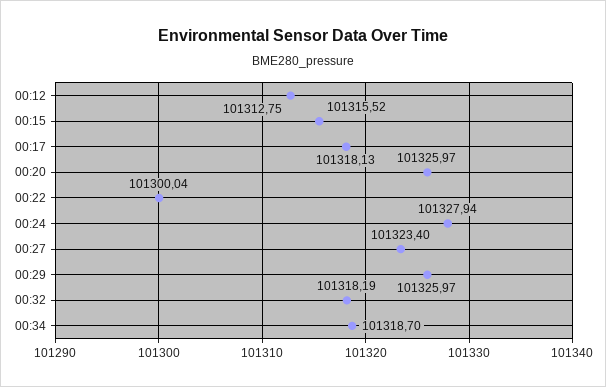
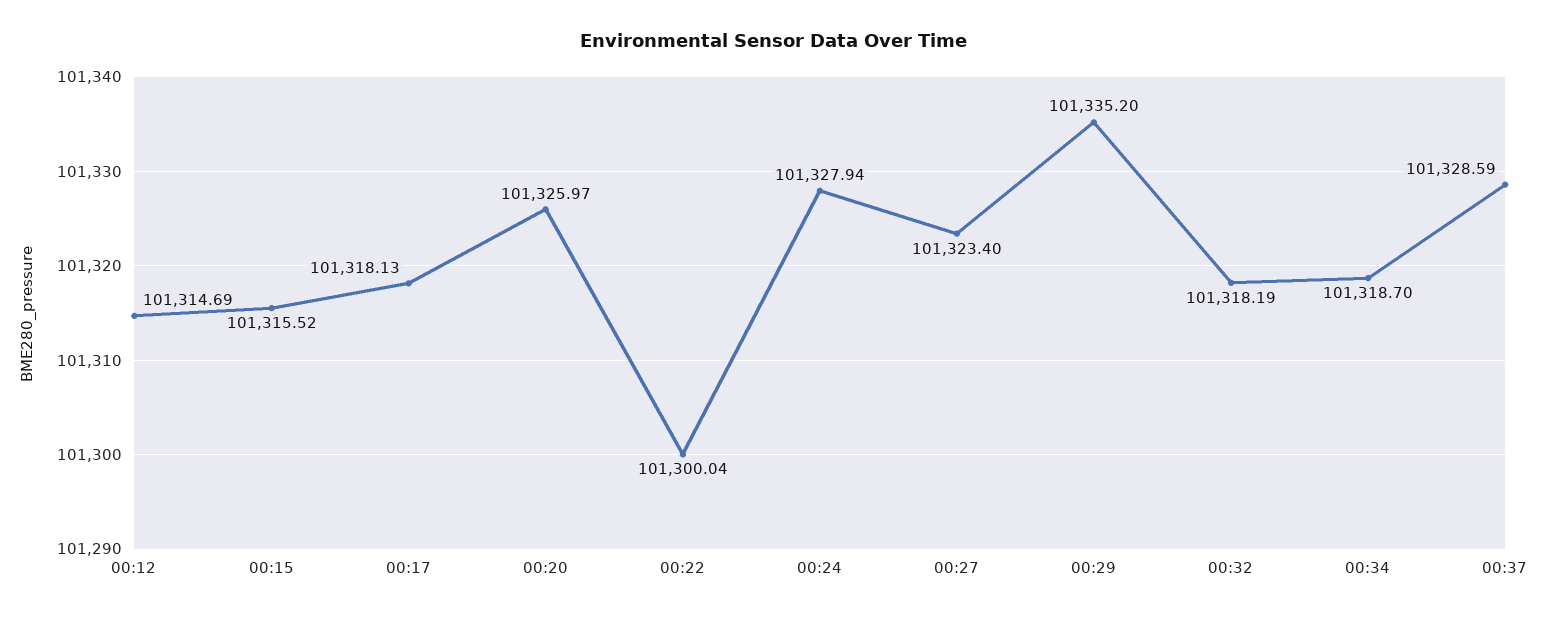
00:12: 101312.75 -> 101314.69
00:29: 101325.97 -> 101335.2
00:37: none -> 101328.59

